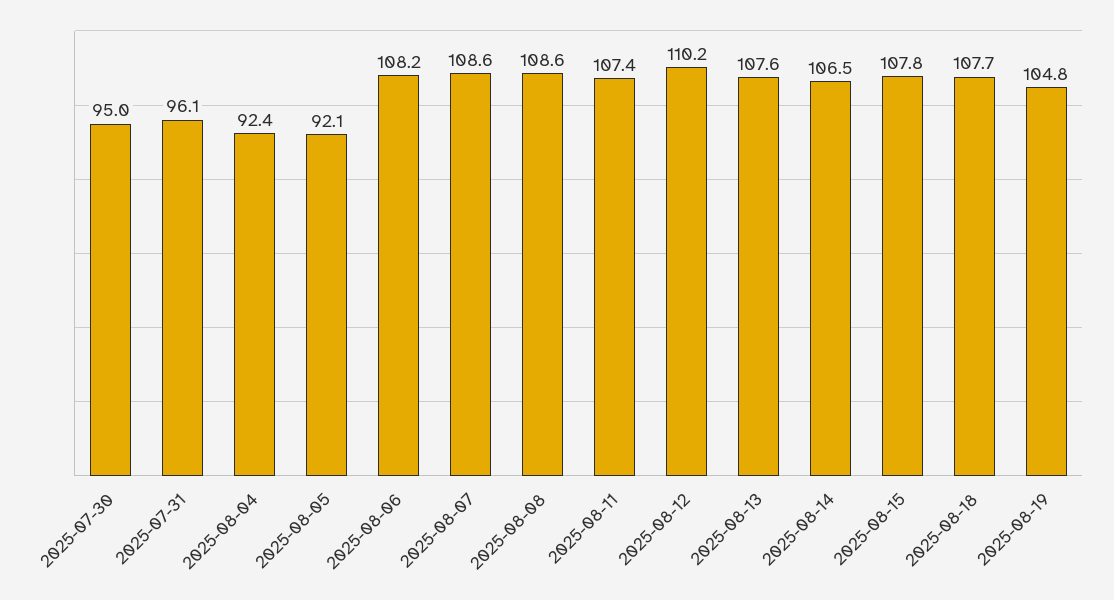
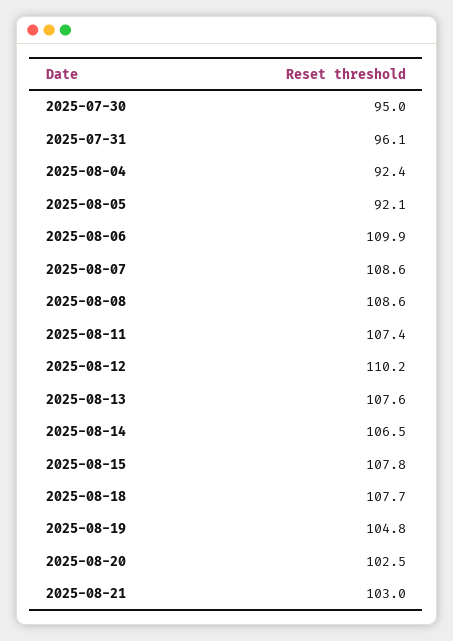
2025-08-06: 108.2 -> 109.9
2025-08-20: none -> 102.5
2025-08-21: none -> 103

